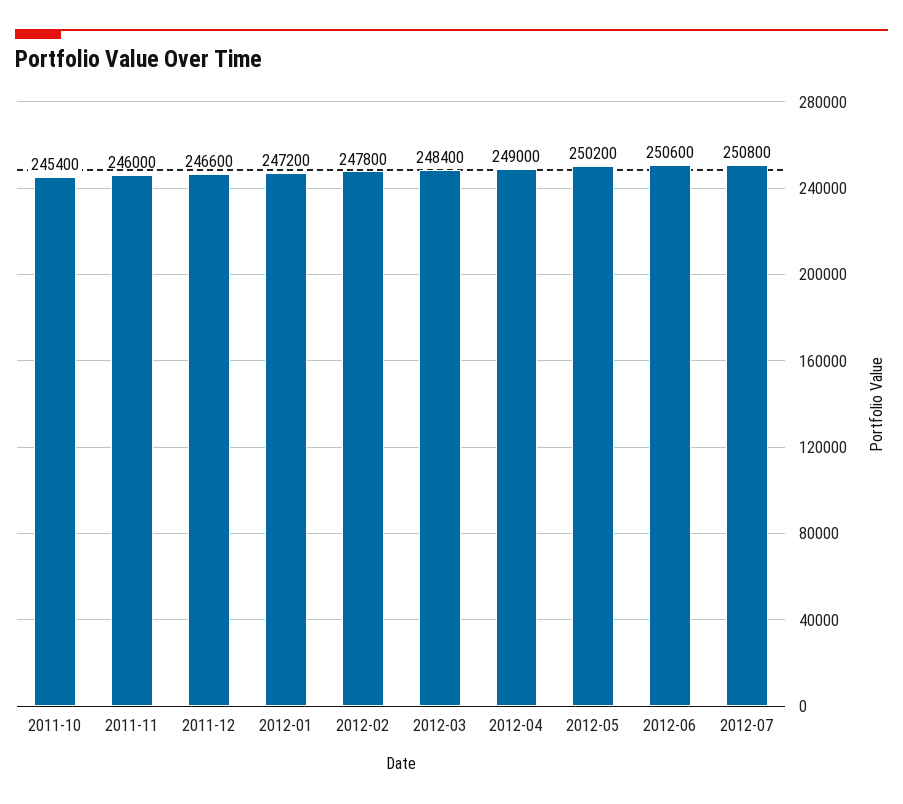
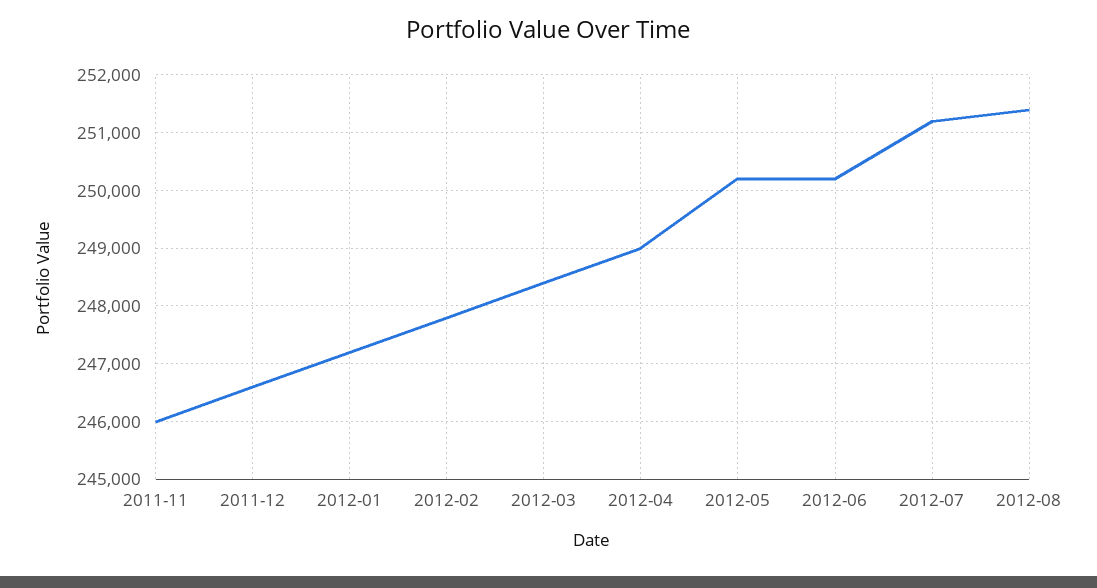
2011-10: 245400 -> none
2012-06: 250600 -> 250200
2012-07: 250800 -> 251200
2012-08: none -> 251400

